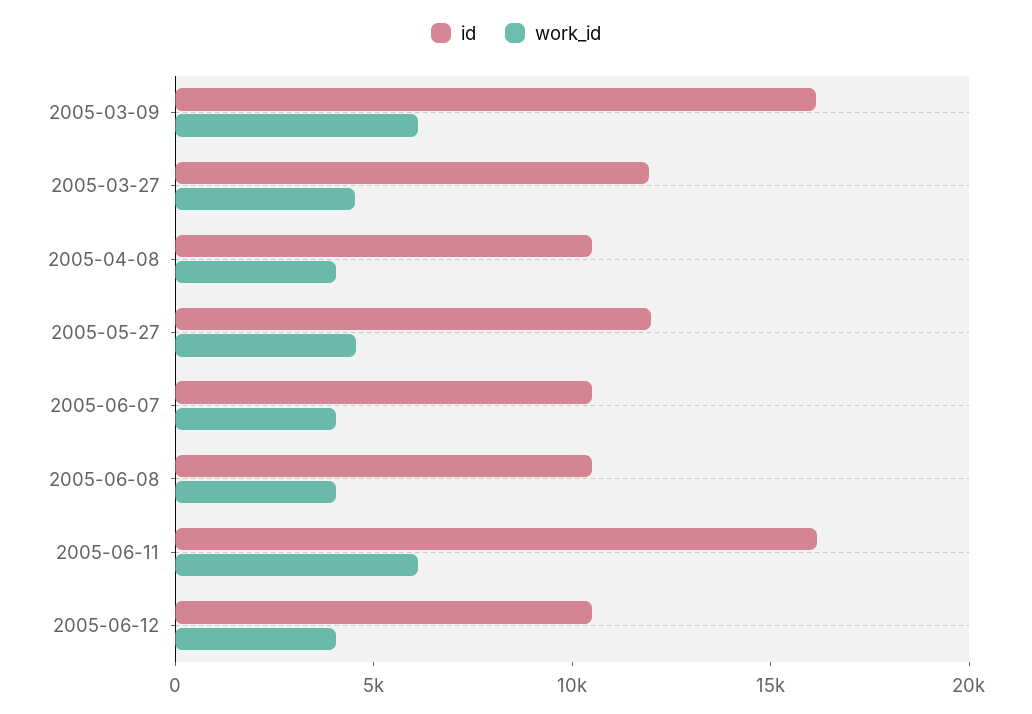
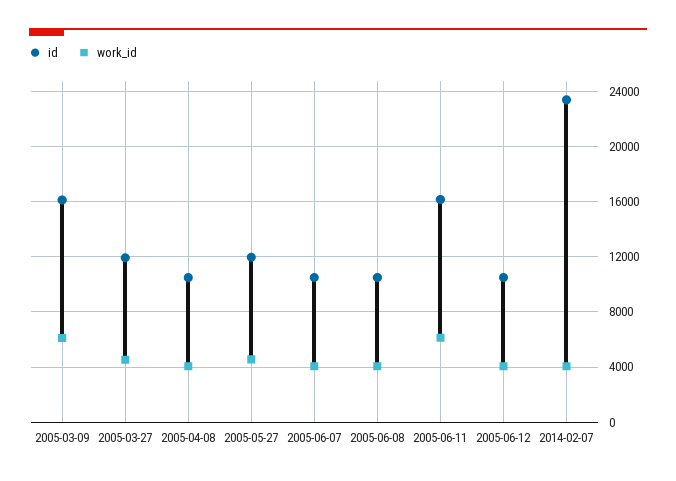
id, 2014-02-07: none -> 23500
work_id, 2014-02-07: none -> 4000

